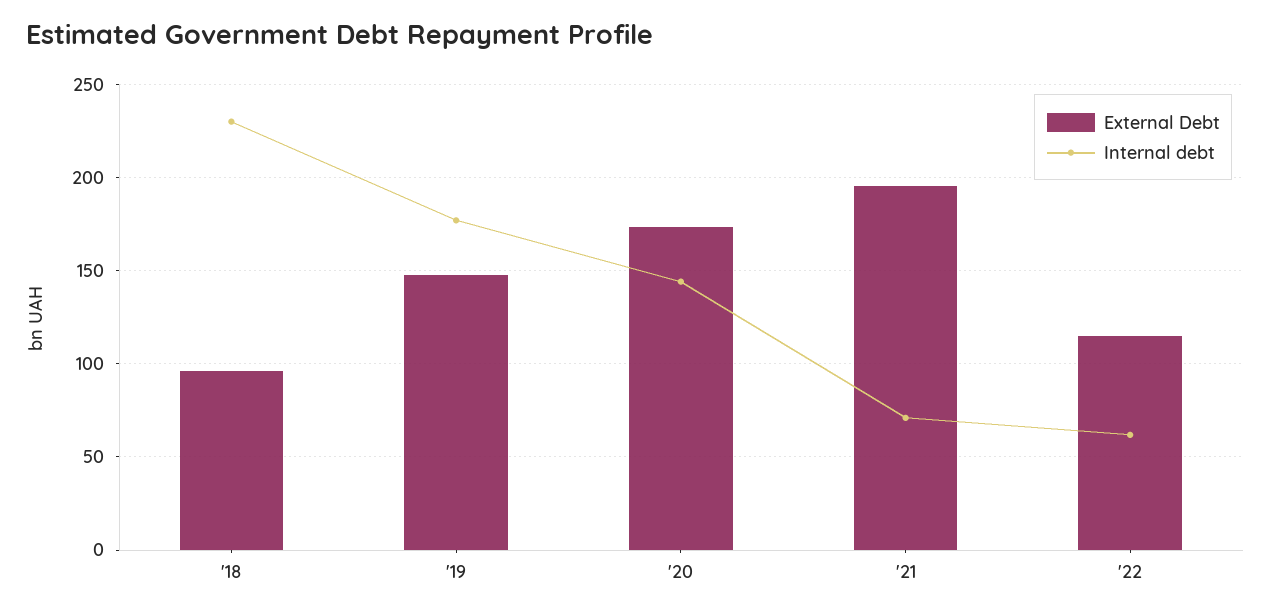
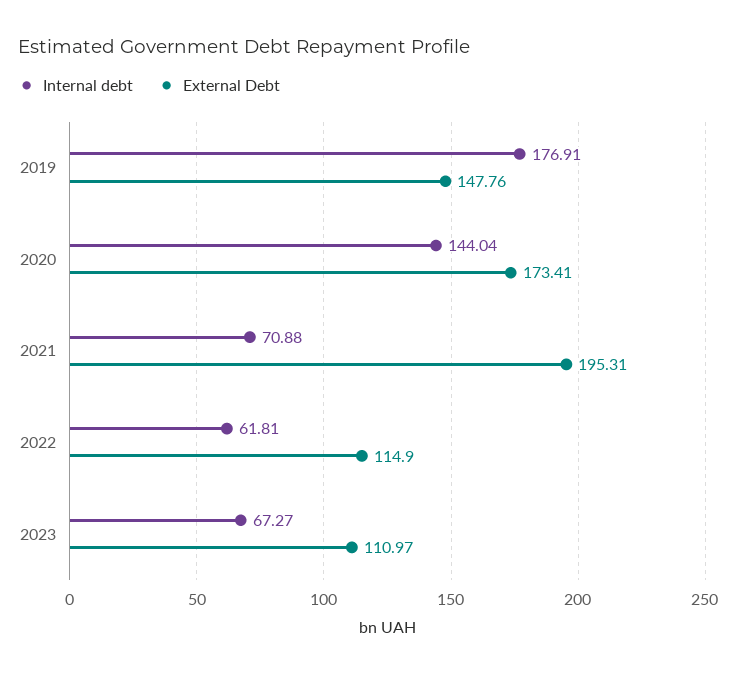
External Debt, '18: 95 -> none
Internal debt, '18: 230 -> none
Internal debt, 2023: none -> 67.27
External Debt, 2023: none -> 110.97

